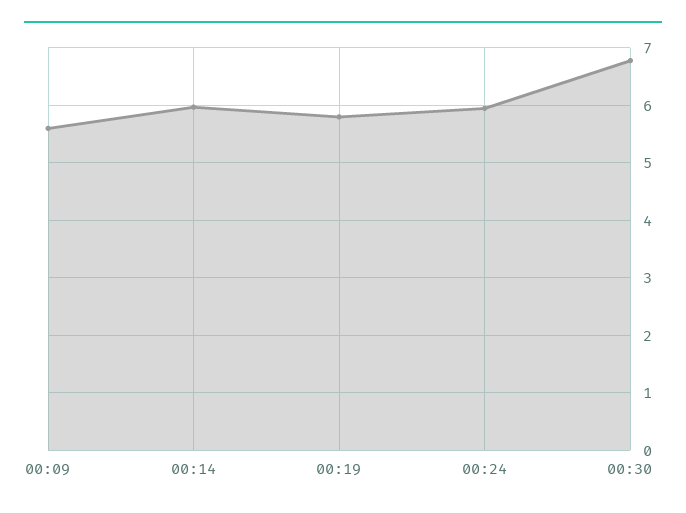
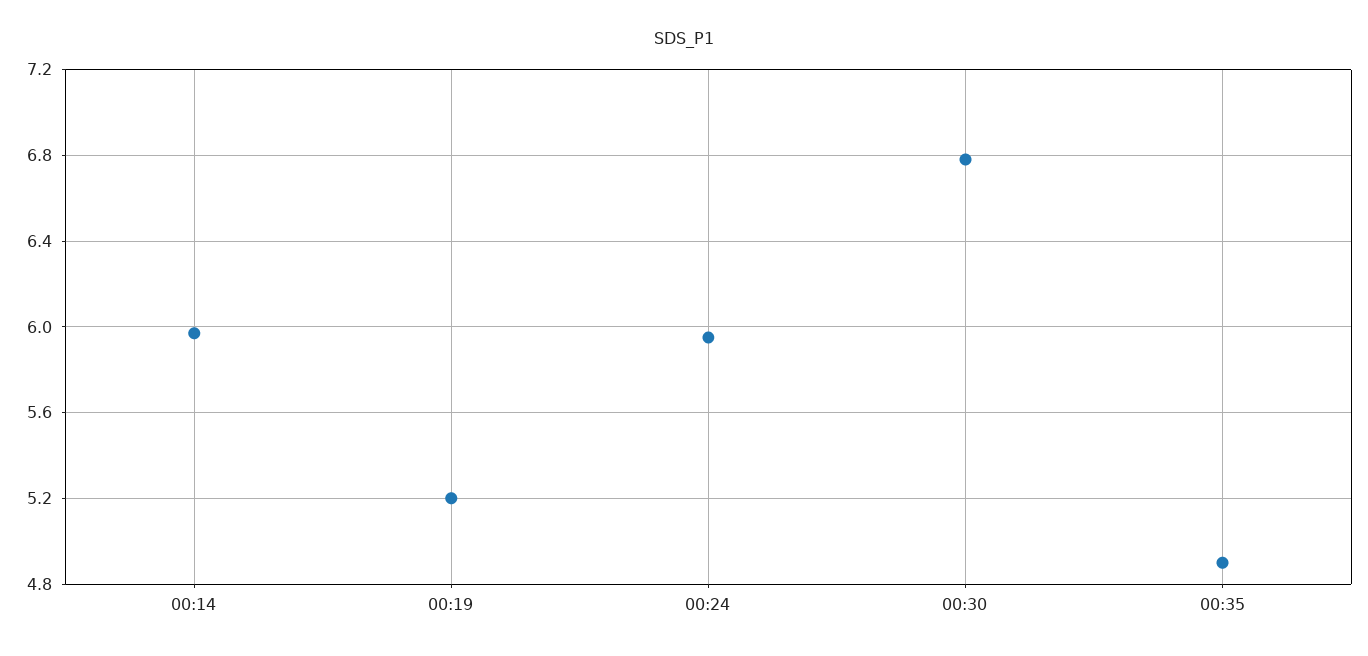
00:09: 5.6 -> none
00:19: 5.8 -> 5.2
00:35: none -> 4.9

